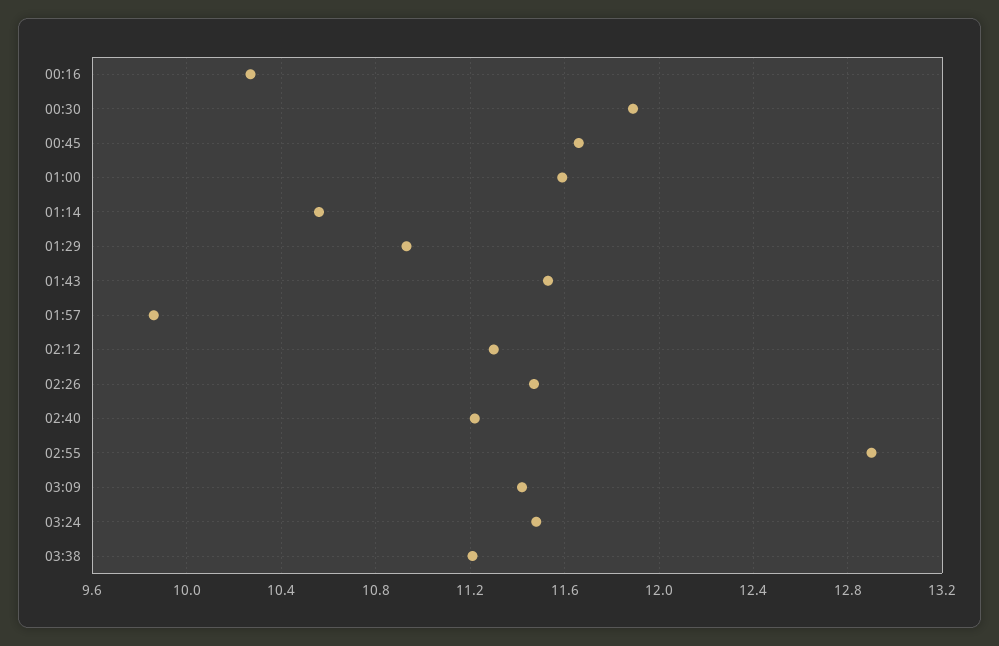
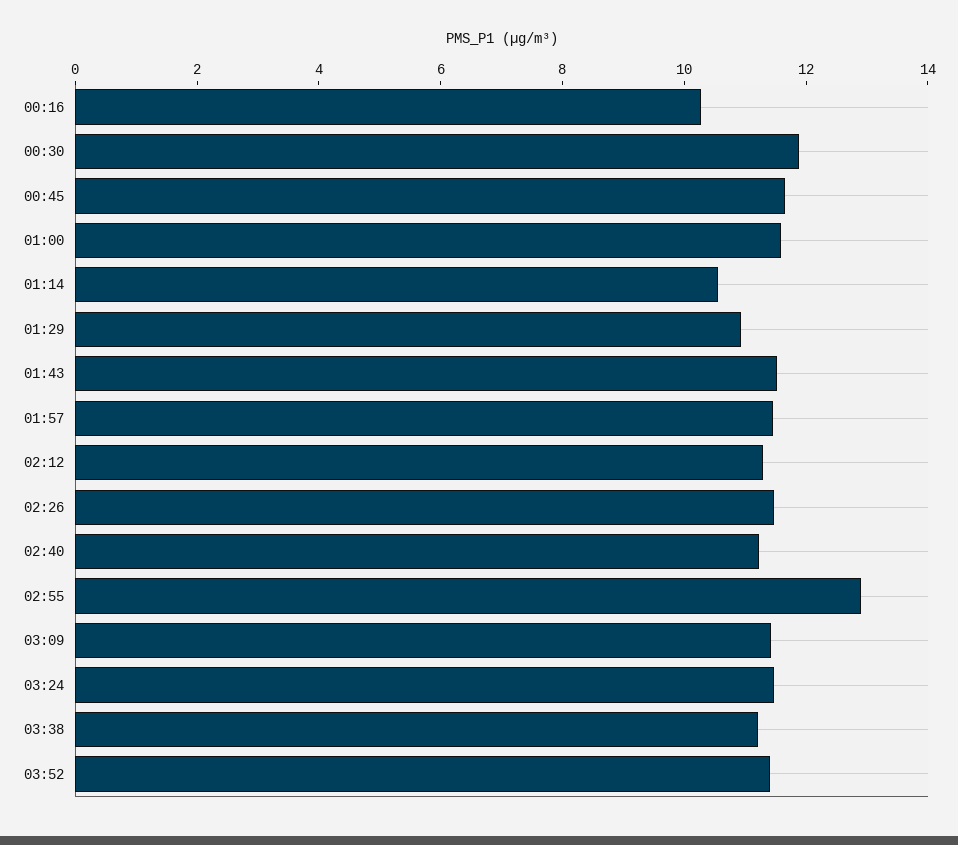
01:57: 9.85 -> 11.5
03:52: none -> 11.5

